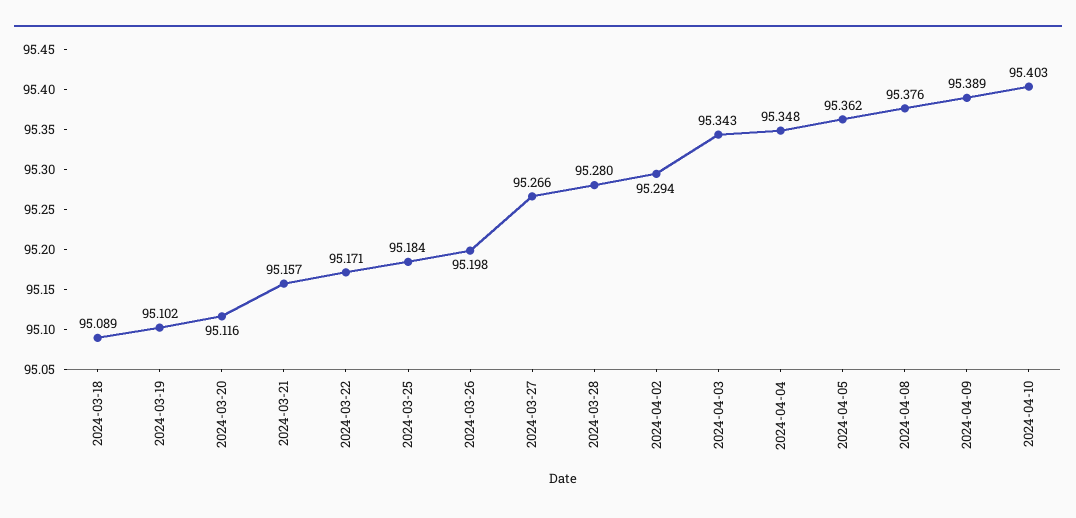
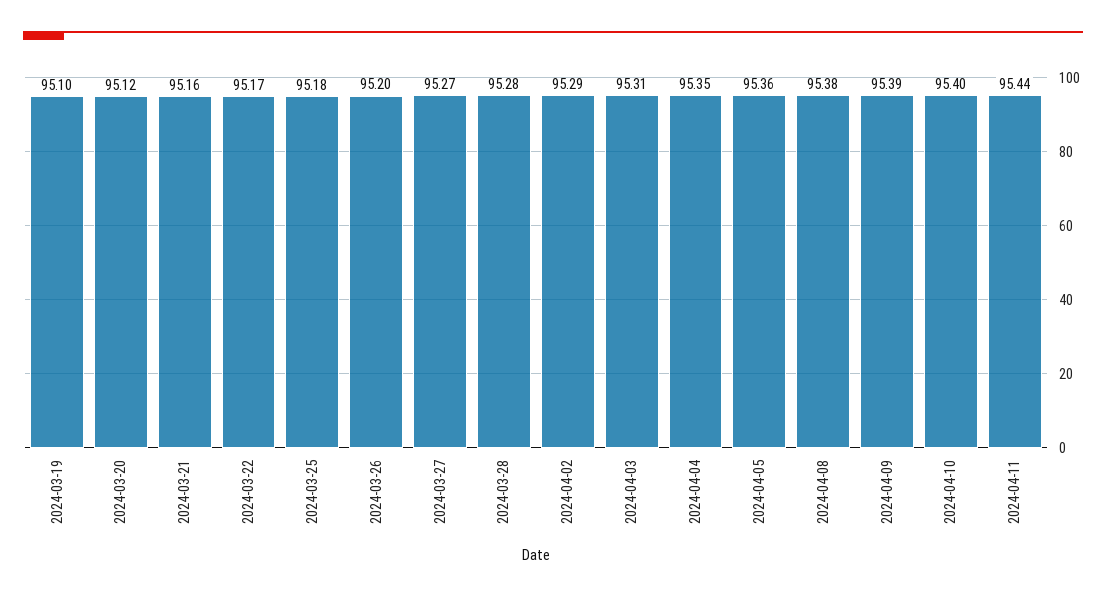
2024-03-18: 95.089 -> none
2024-04-03: 95.343 -> 95.31
2024-04-11: none -> 95.44

